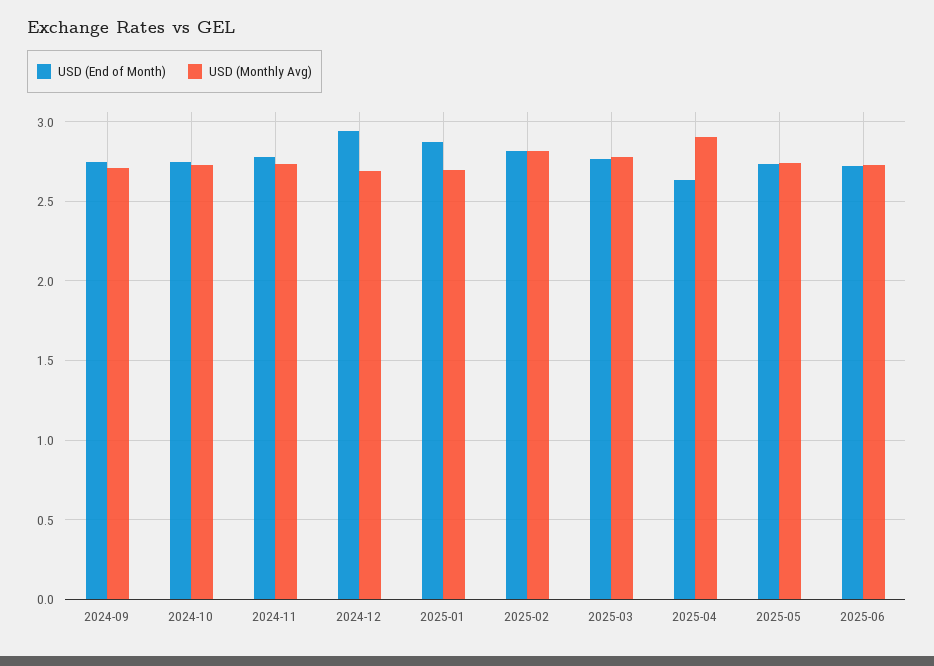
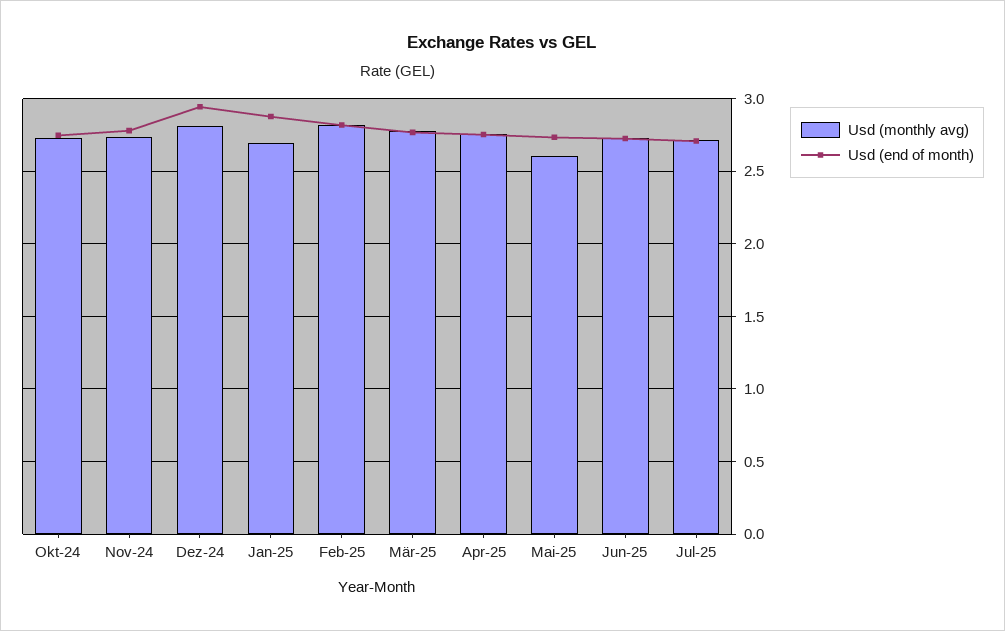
USD (End of Month), 2024-09: 2.75 -> none
USD (Monthly Avg), 2024-09: 2.7 -> none
USD (Monthly Avg), 2024-12: 2.7 -> 2.8
USD (End of Month), 2025-04: 2.65 -> 2.75
USD (Monthly Avg), 2025-04: 2.9 -> 2.75
USD (Monthly Avg), 2025-05: 2.75 -> 2.6
USD (Monthly Avg), Jul-25: none -> 2.7
USD (End of Month), Jul-25: none -> 2.7

